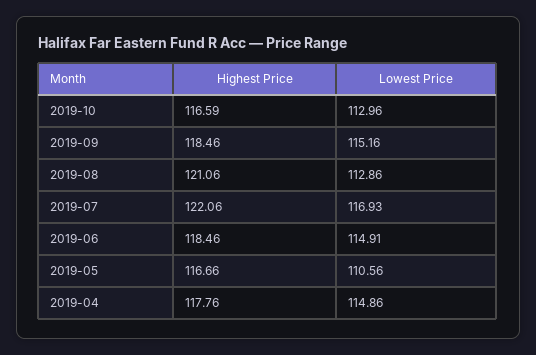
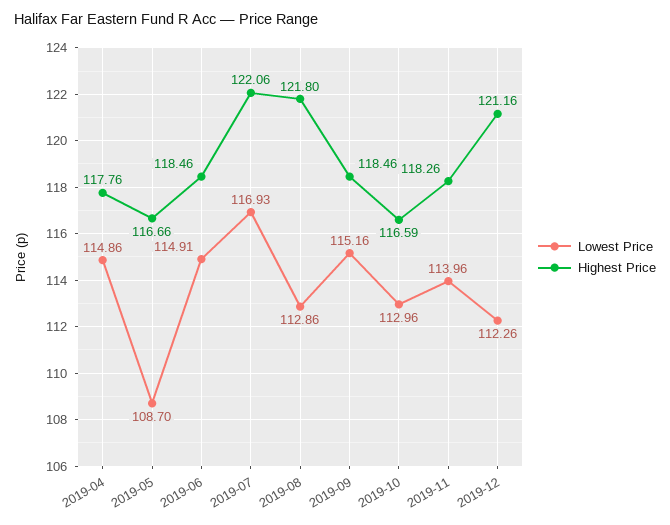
Highest Price, 2019-08: 121.06 -> 121.8
Lowest Price, 2019-05: 110.56 -> 108.7
Lowest Price, 2019-11: none -> 113.96
Highest Price, 2019-11: none -> 118.26
Lowest Price, 2019-12: none -> 112.26
Highest Price, 2019-12: none -> 121.16

